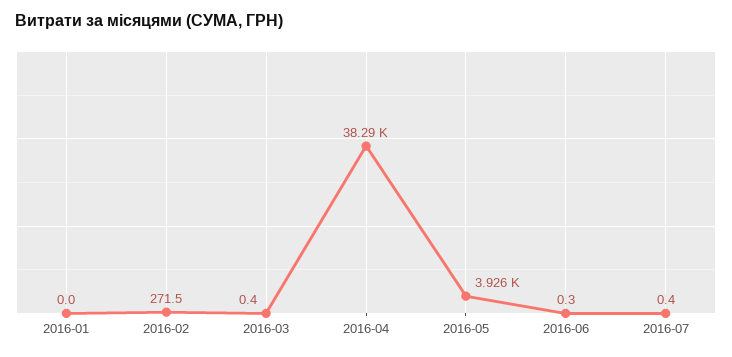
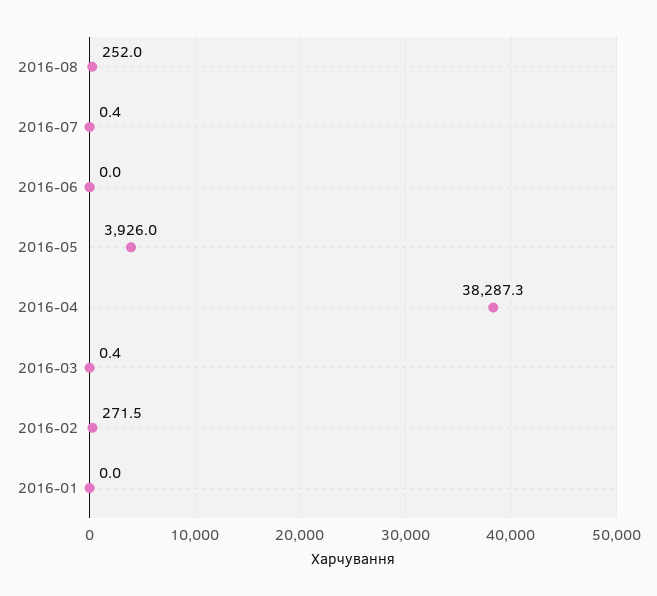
2016-06: 0.3 -> 0
2016-08: none -> 252

